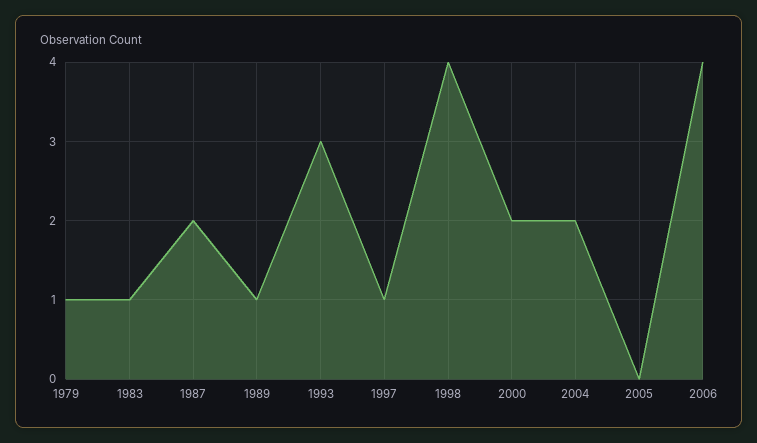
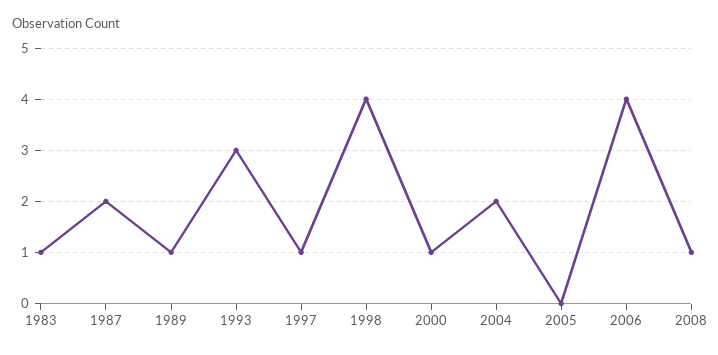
1979: 1 -> none
2000: 2 -> 1
2008: none -> 1

